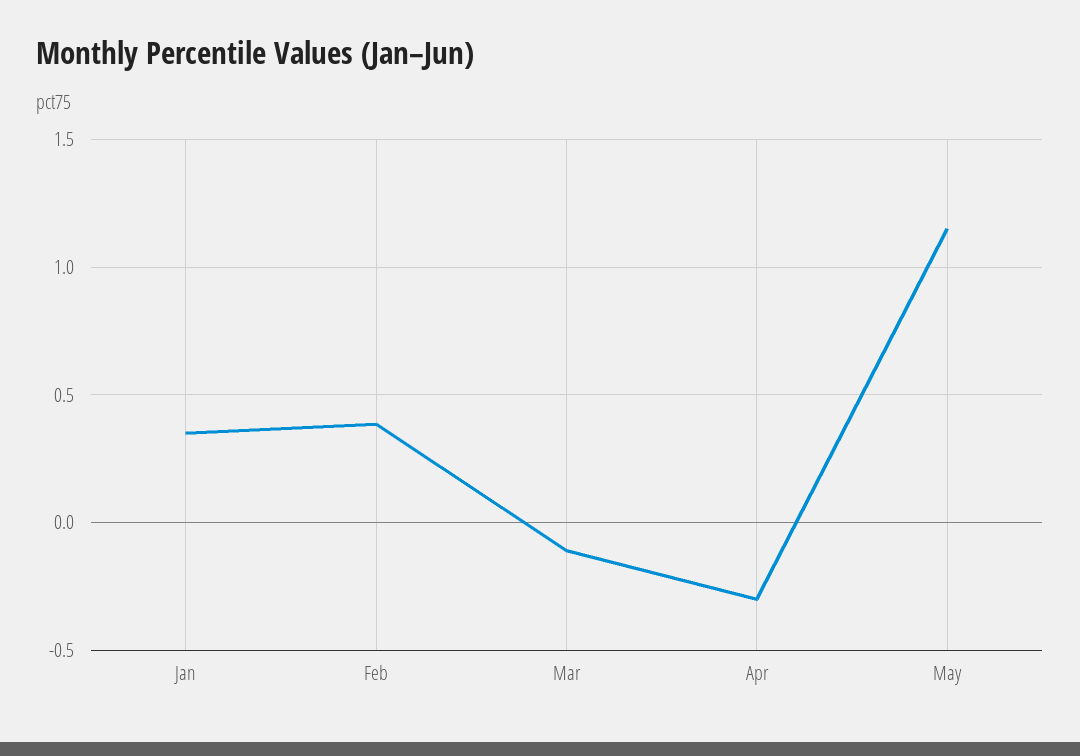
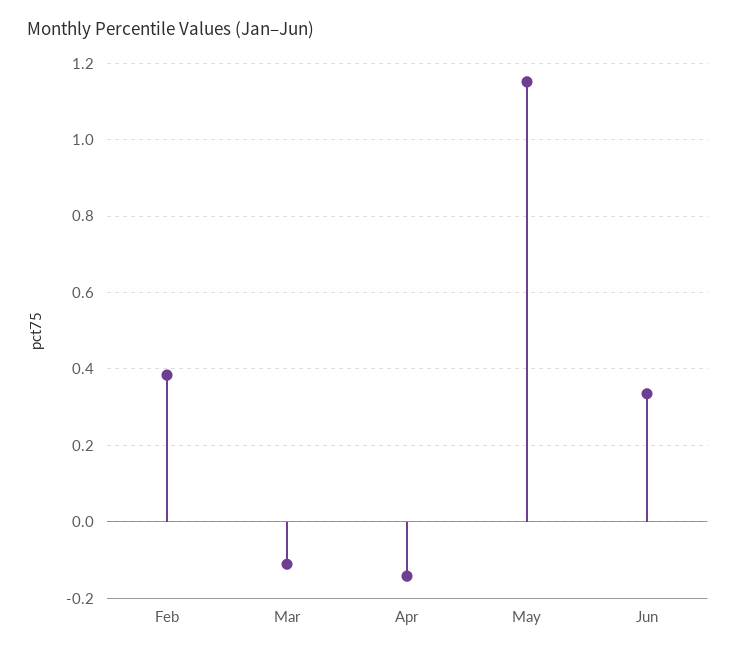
Jan: 0.35 -> none
Apr: -0.3 -> -0.14
Jun: none -> 0.34

